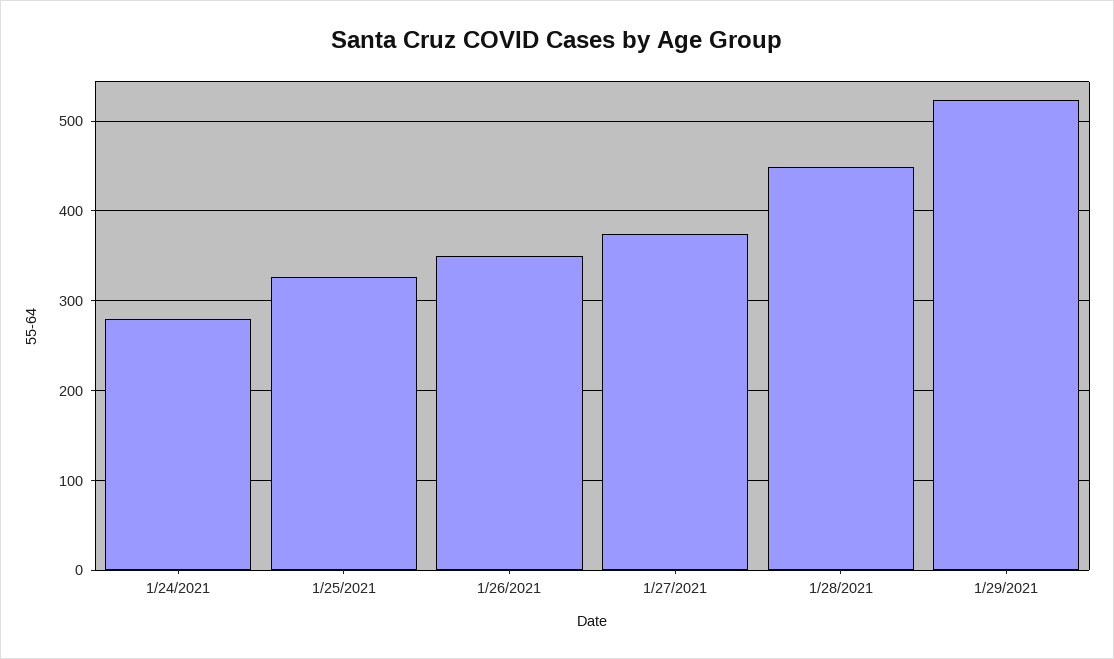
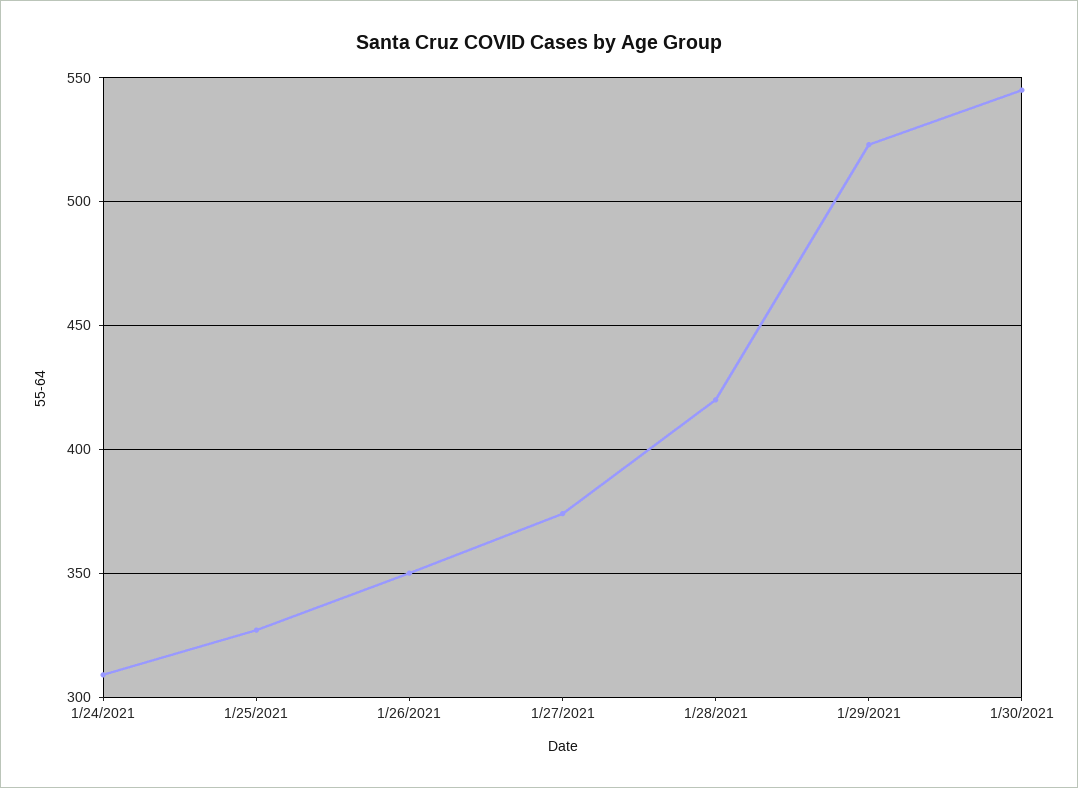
1/24/2021: 280 -> 310
1/28/2021: 450 -> 420
1/30/2021: none -> 545

